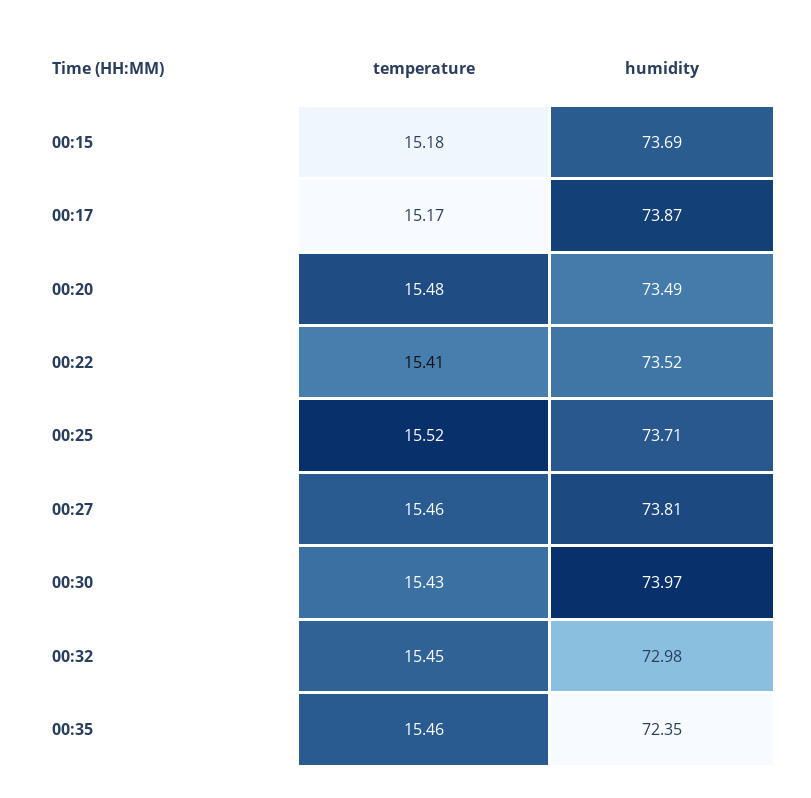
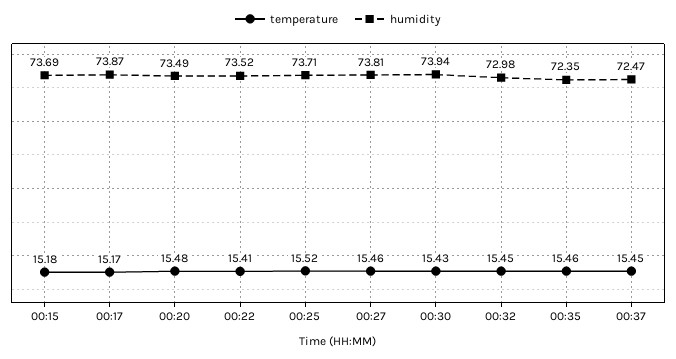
humidity, 00:30: 73.97 -> 73.94
temperature, 00:37: none -> 15.45
humidity, 00:37: none -> 72.47

